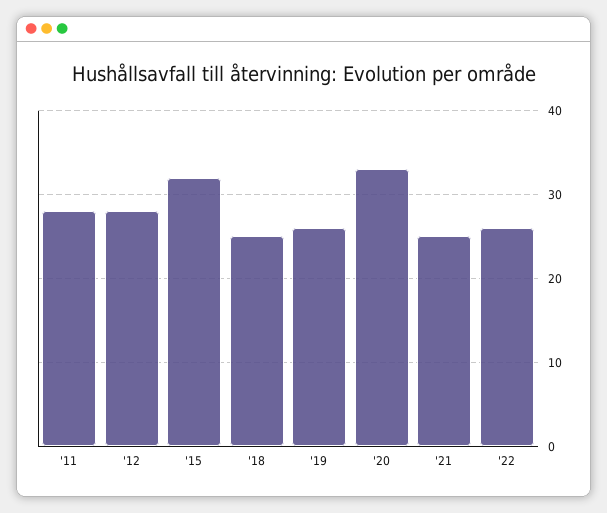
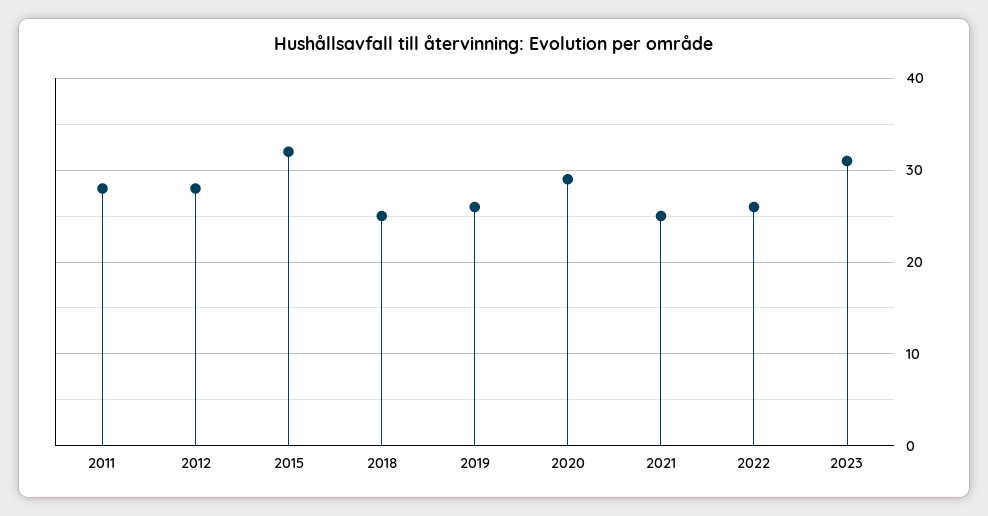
'20: 33 -> 29
2023: none -> 31

